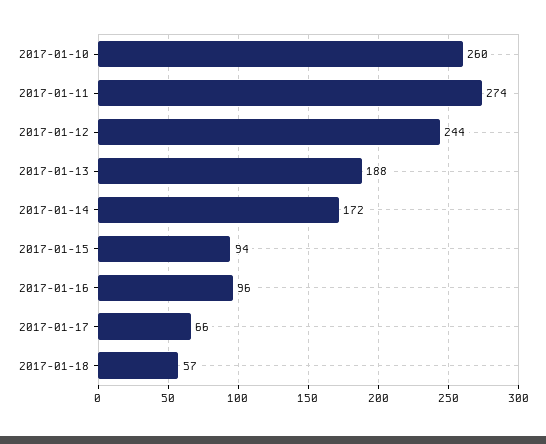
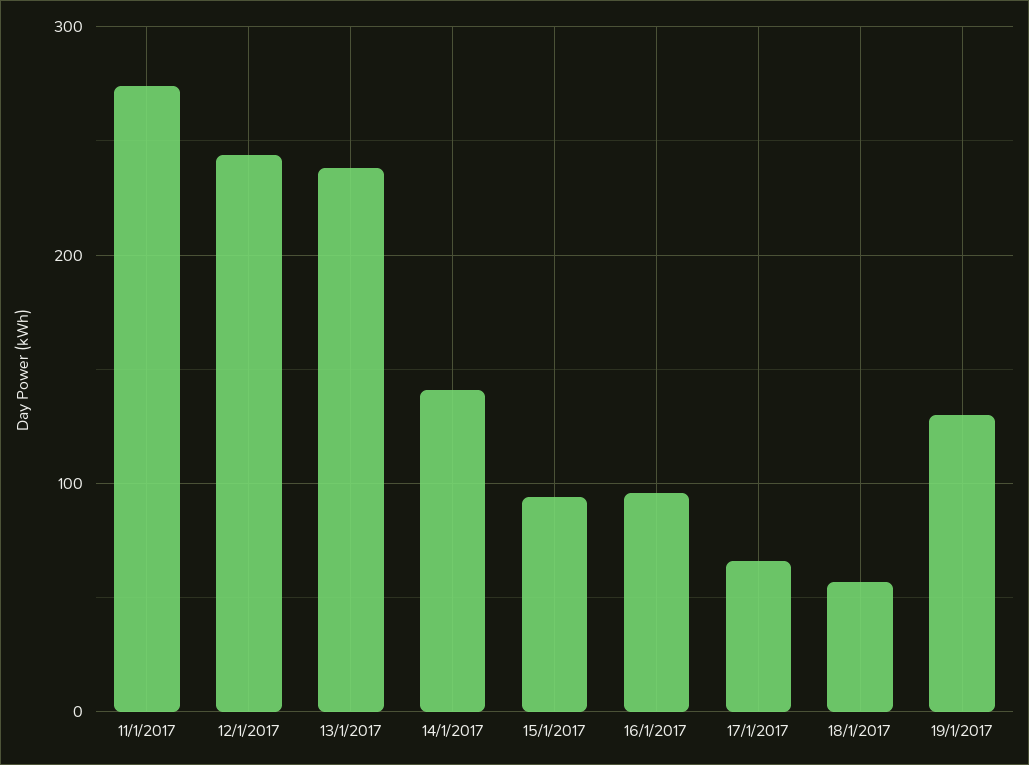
2017-01-10: 260 -> none
2017-01-13: 188 -> 240
2017-01-14: 172 -> 140
19/1/2017: none -> 130

